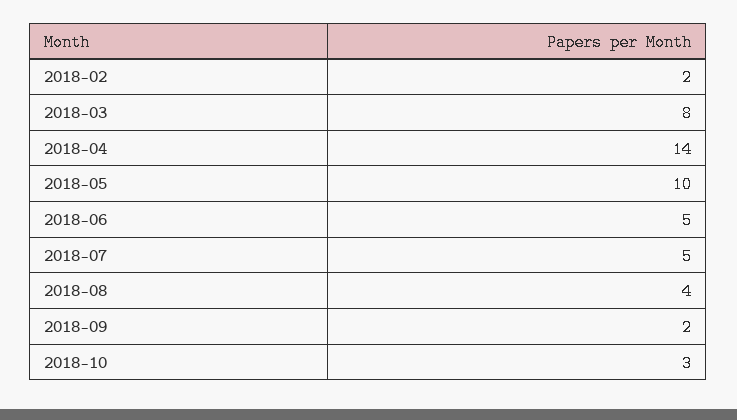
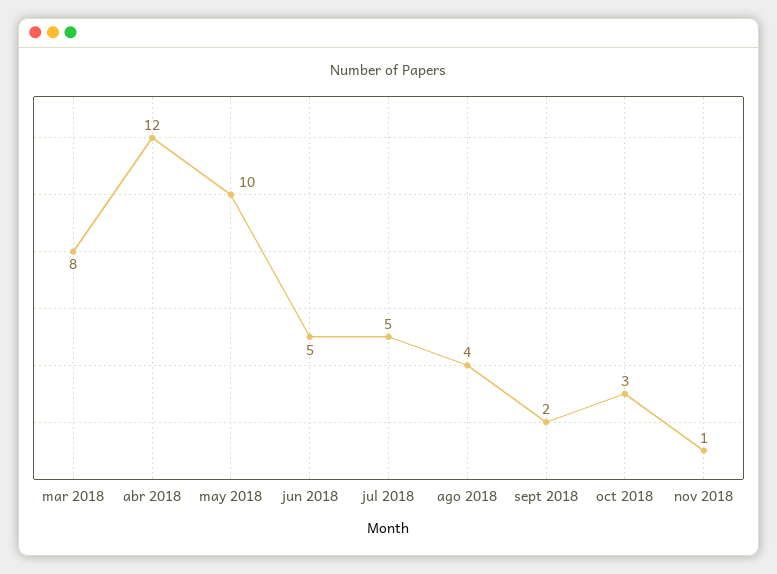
2018-02: 2 -> none
2018-04: 14 -> 12
nov 2018: none -> 1

